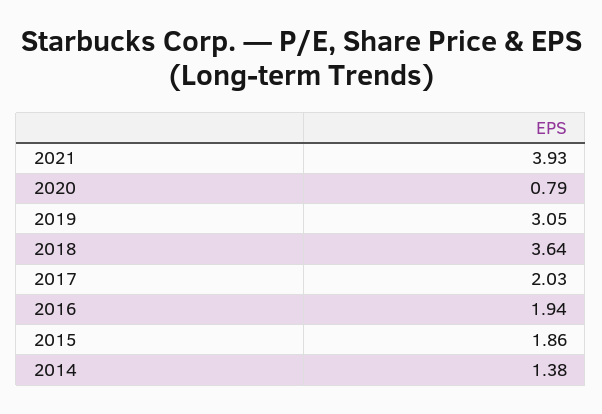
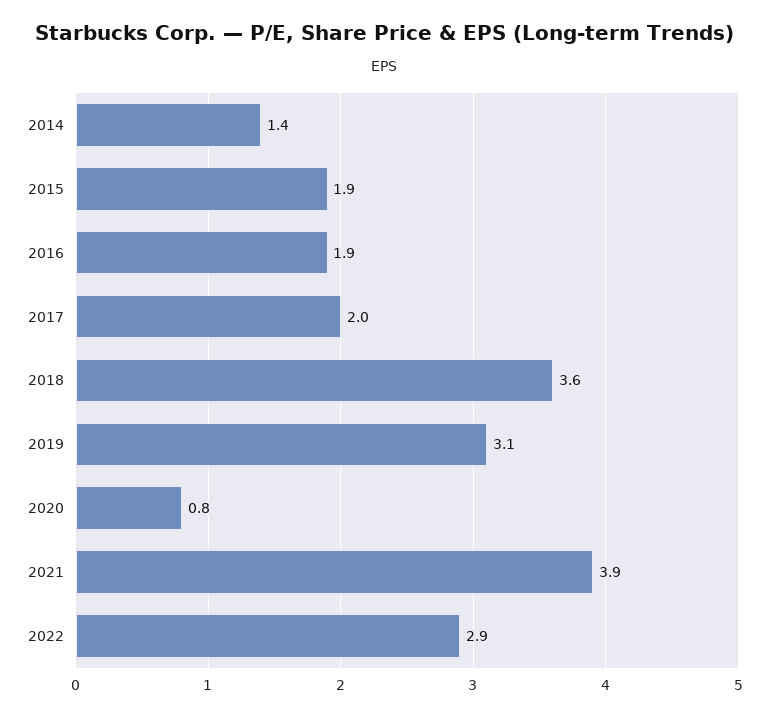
2022: none -> 2.9

